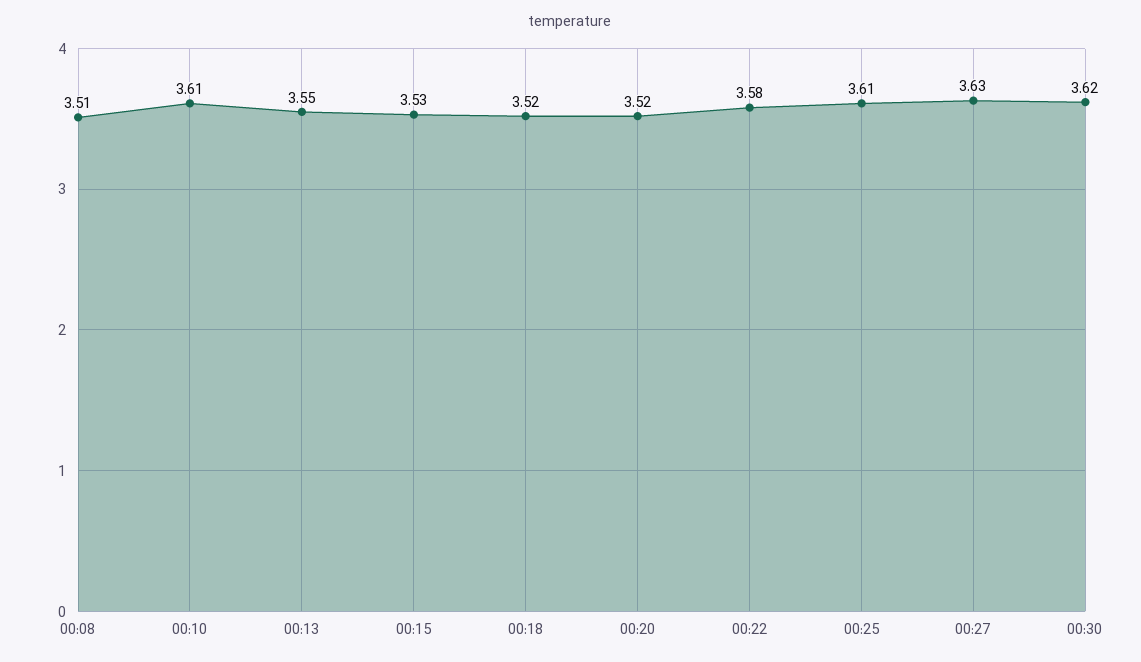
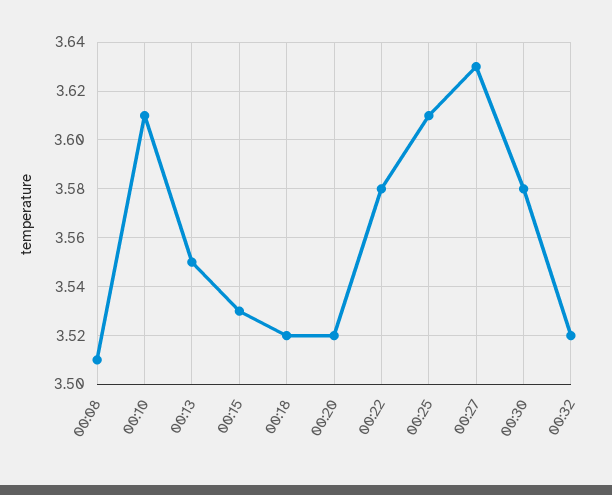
00:30: 3.62 -> 3.58
00:32: none -> 3.52

